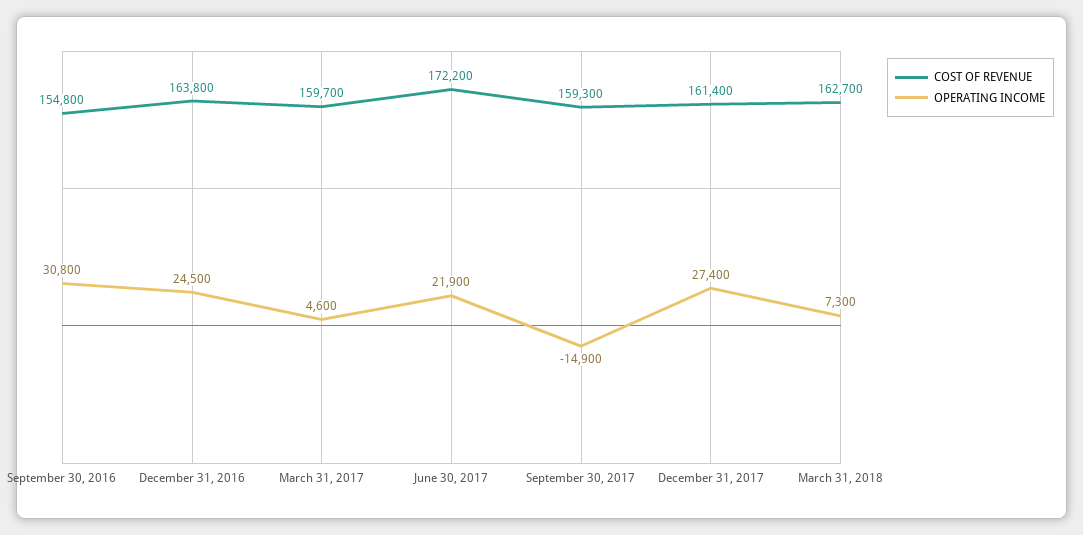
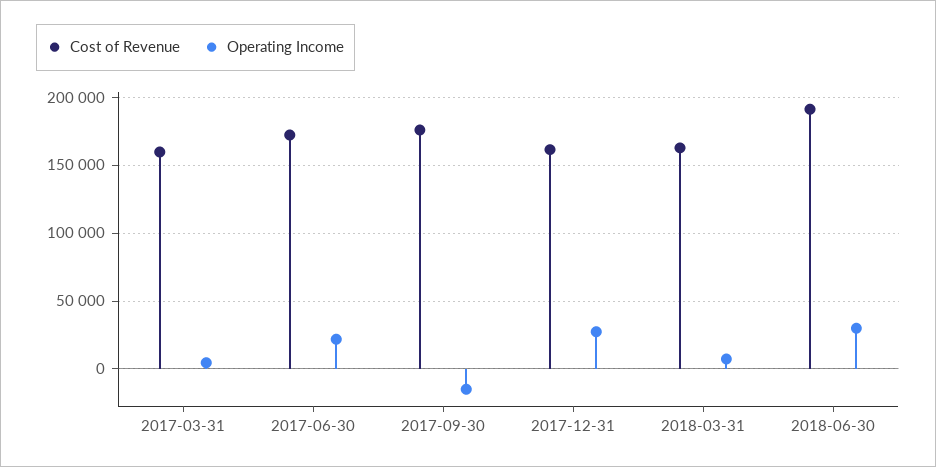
COST OF REVENUE, September 30, 2016: 154800 -> none
OPERATING INCOME, September 30, 2016: 30800 -> none
COST OF REVENUE, December 31, 2016: 163800 -> none
OPERATING INCOME, December 31, 2016: 24500 -> none
COST OF REVENUE, September 30, 2017: 159300 -> 175000
COST OF REVENUE, 2018-06-30: none -> 190000
OPERATING INCOME, 2018-06-30: none -> 30000

